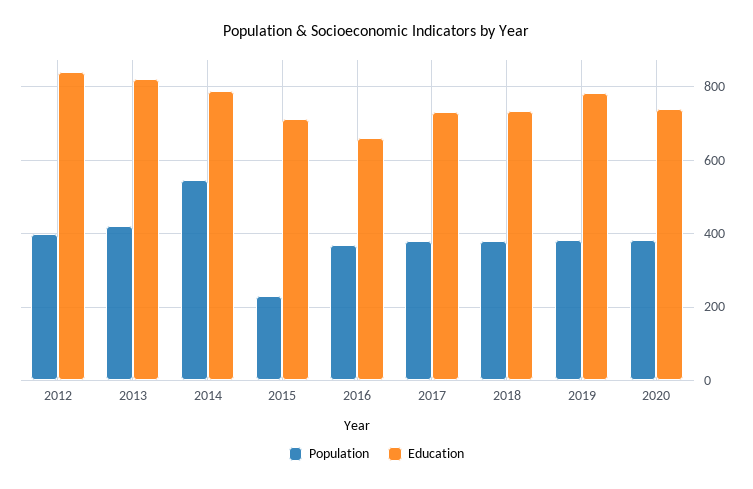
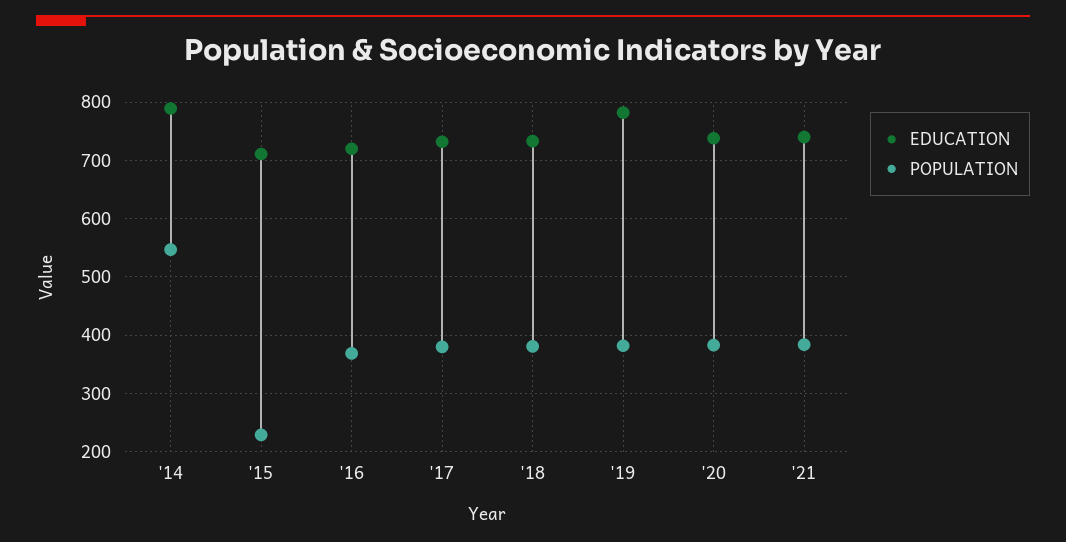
Population, 2012: 400 -> none
Education, 2012: 840 -> none
Population, 2013: 420 -> none
Education, 2013: 820 -> none
Education, 2016: 660 -> 720
Education, '21: none -> 740
Population, '21: none -> 380

